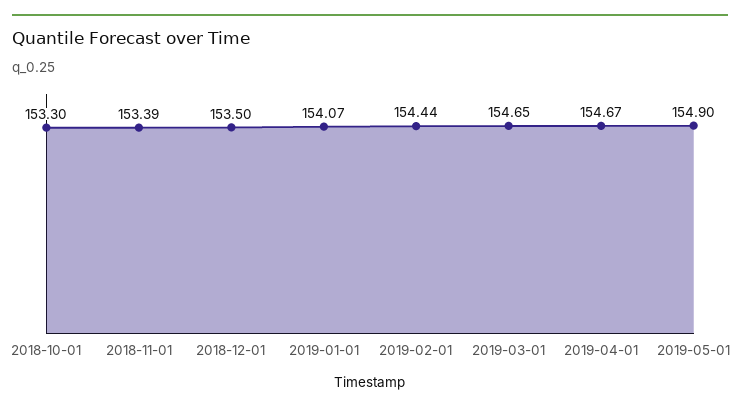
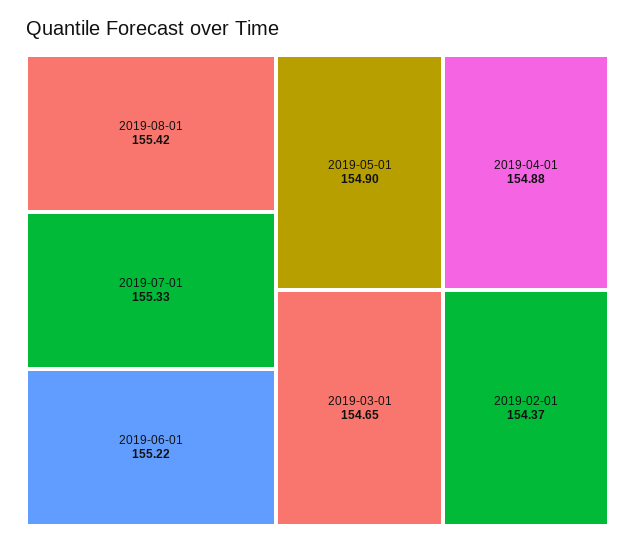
2018-10-01: 153.3 -> none
2018-11-01: 153.39 -> none
2018-12-01: 153.5 -> none
2019-01-01: 154.07 -> none
2019-02-01: 154.44 -> 154.37
2019-04-01: 154.67 -> 154.88
2019-08-01: none -> 155.42
2019-07-01: none -> 155.33
2019-06-01: none -> 155.22

